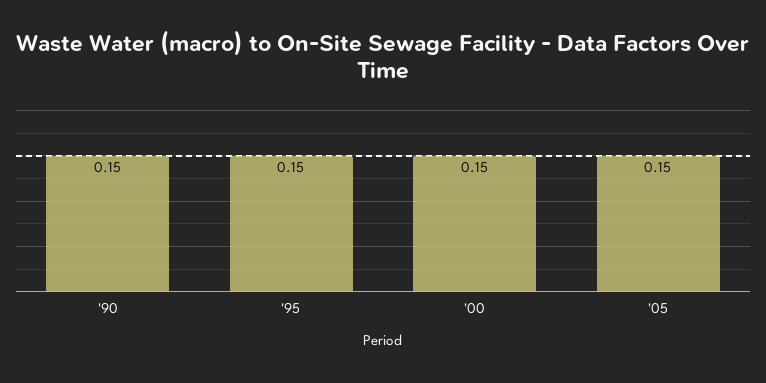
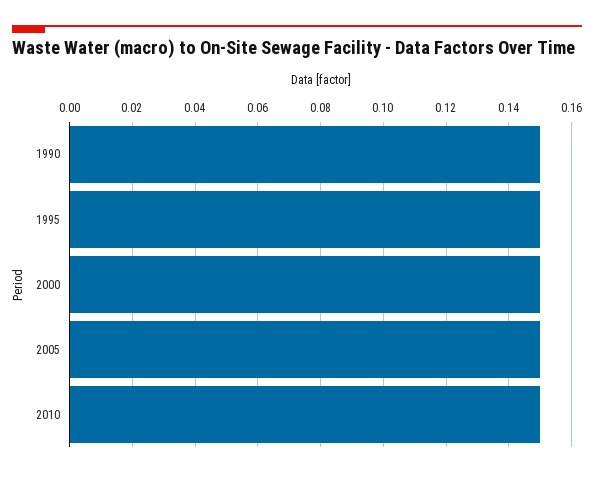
2010: none -> 0.15

